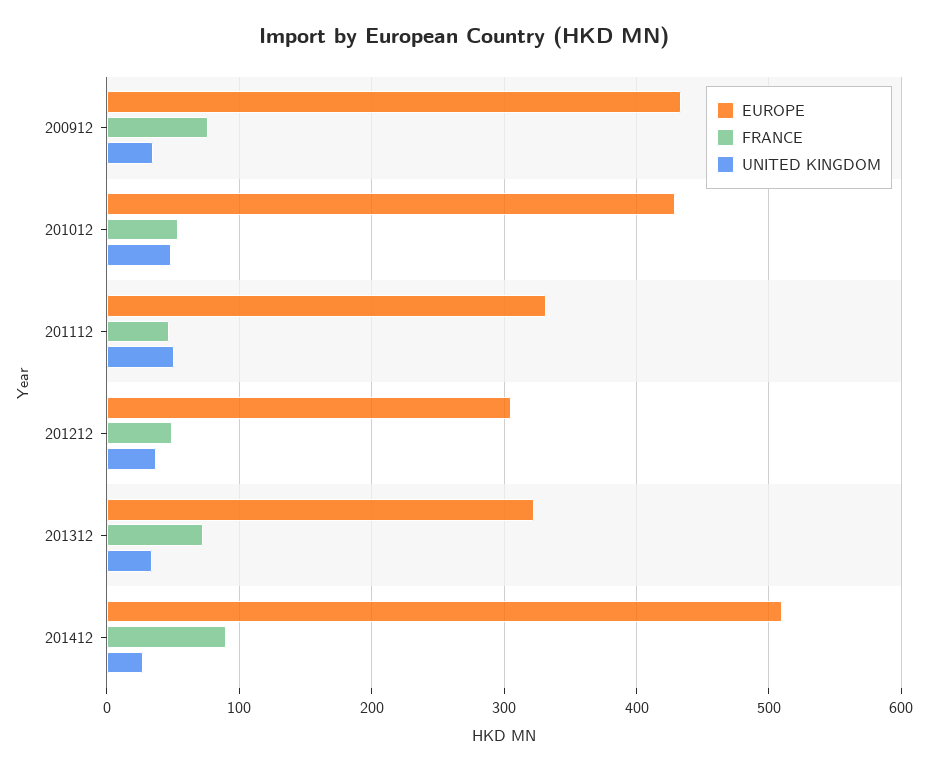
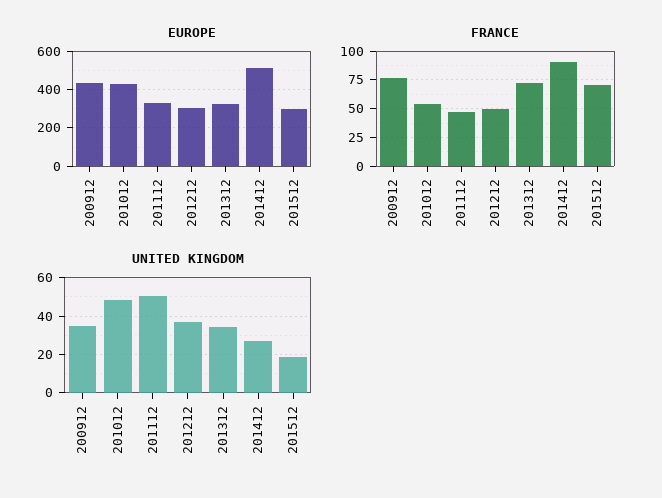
EUROPE, 201512: none -> 300
FRANCE, 201512: none -> 75
UNITED KINGDOM, 201512: none -> 20

